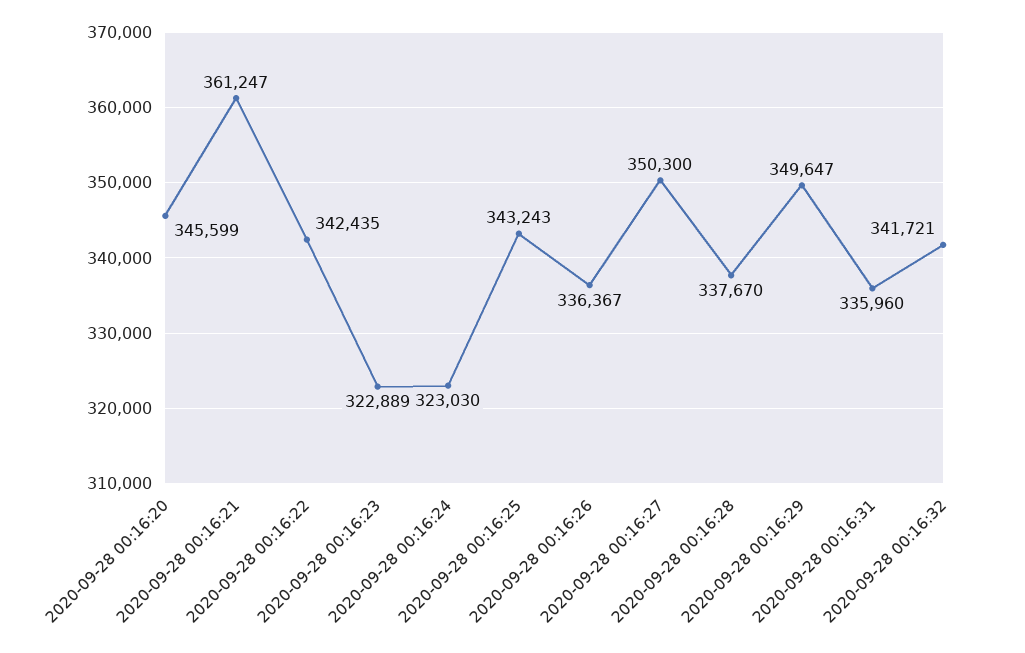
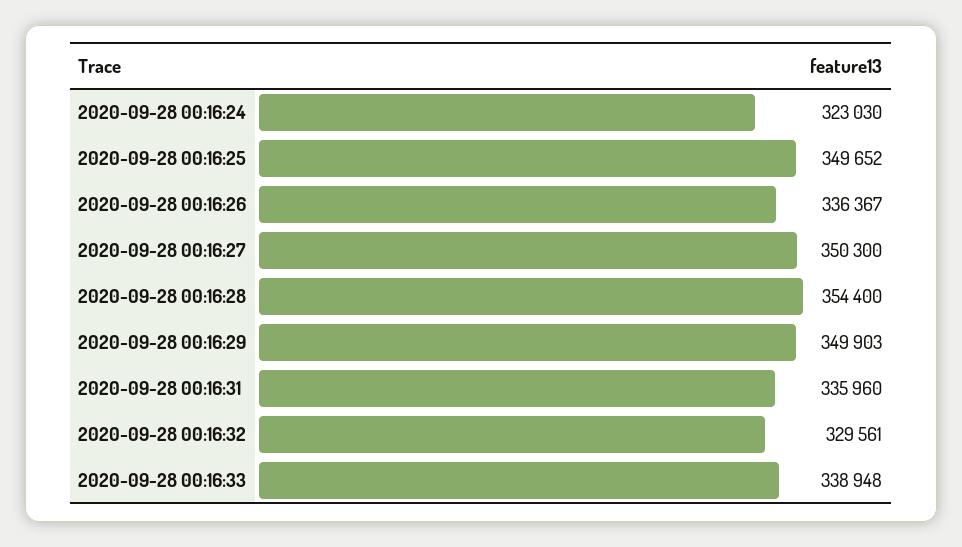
2020-09-28 00:16:20: 345599 -> none
2020-09-28 00:16:21: 361247 -> none
2020-09-28 00:16:22: 342435 -> none
2020-09-28 00:16:23: 322889 -> none
2020-09-28 00:16:25: 343243 -> 349652
2020-09-28 00:16:28: 337670 -> 354400
2020-09-28 00:16:29: 349647 -> 349903
2020-09-28 00:16:32: 341721 -> 329561
2020-09-28 00:16:33: none -> 338948

